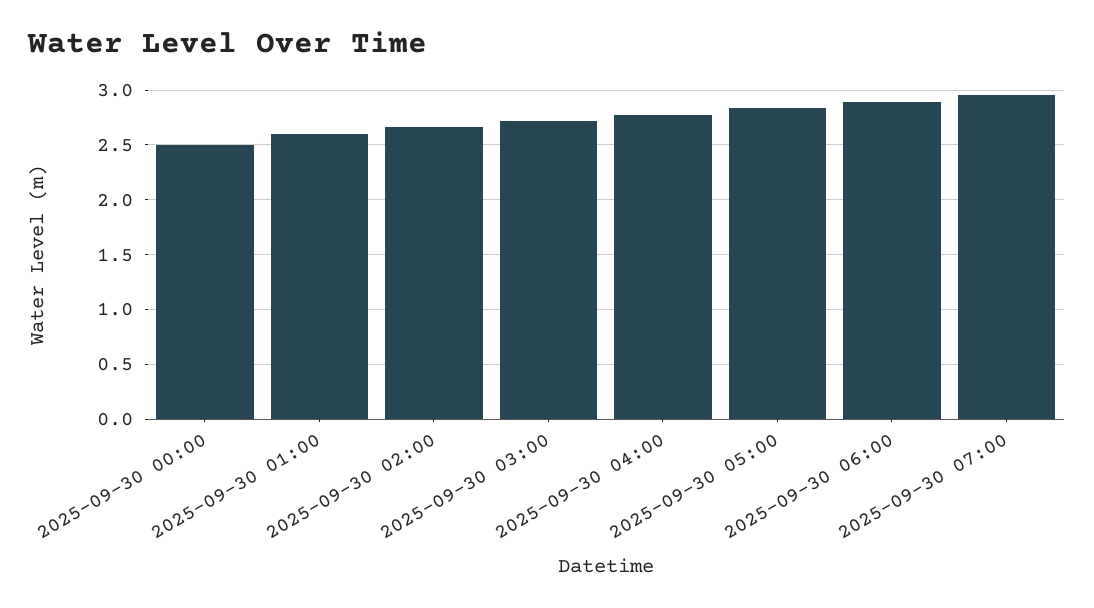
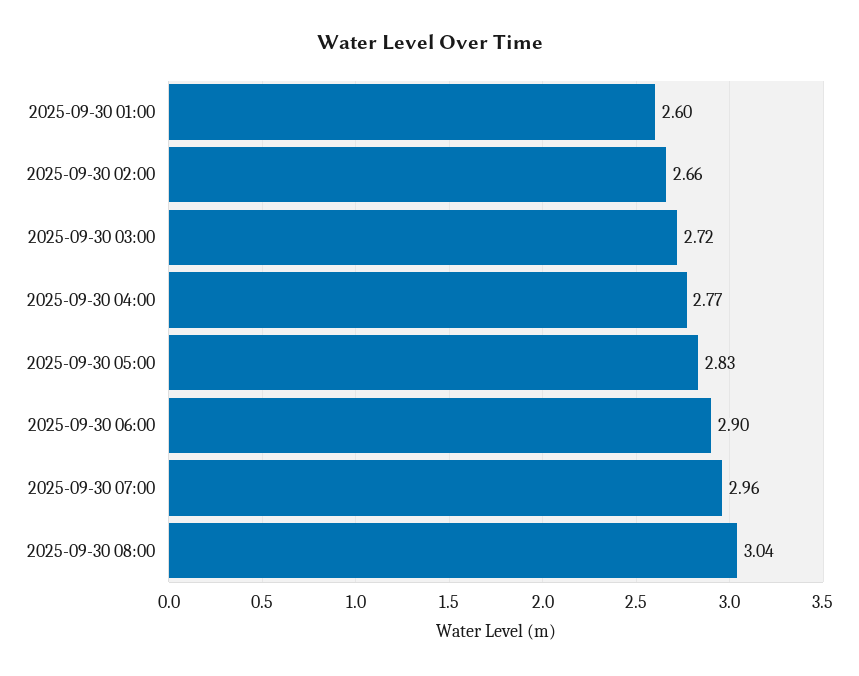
2025-09-30 00:00: 2.5 -> none
2025-09-30 08:00: none -> 3.04

